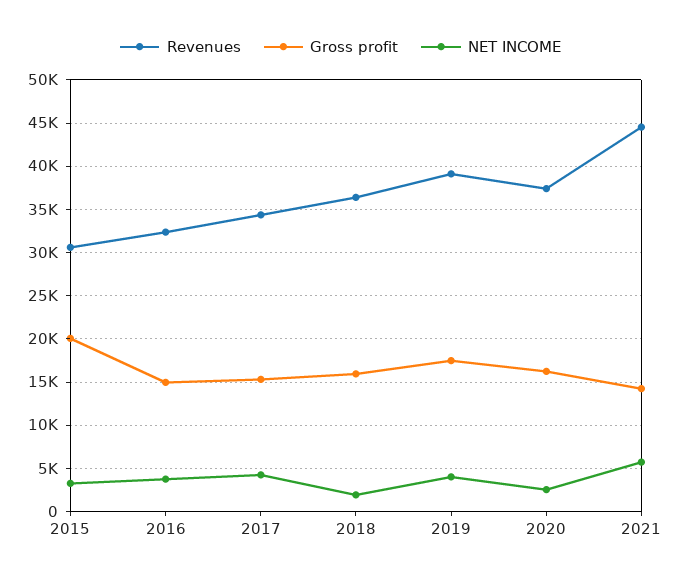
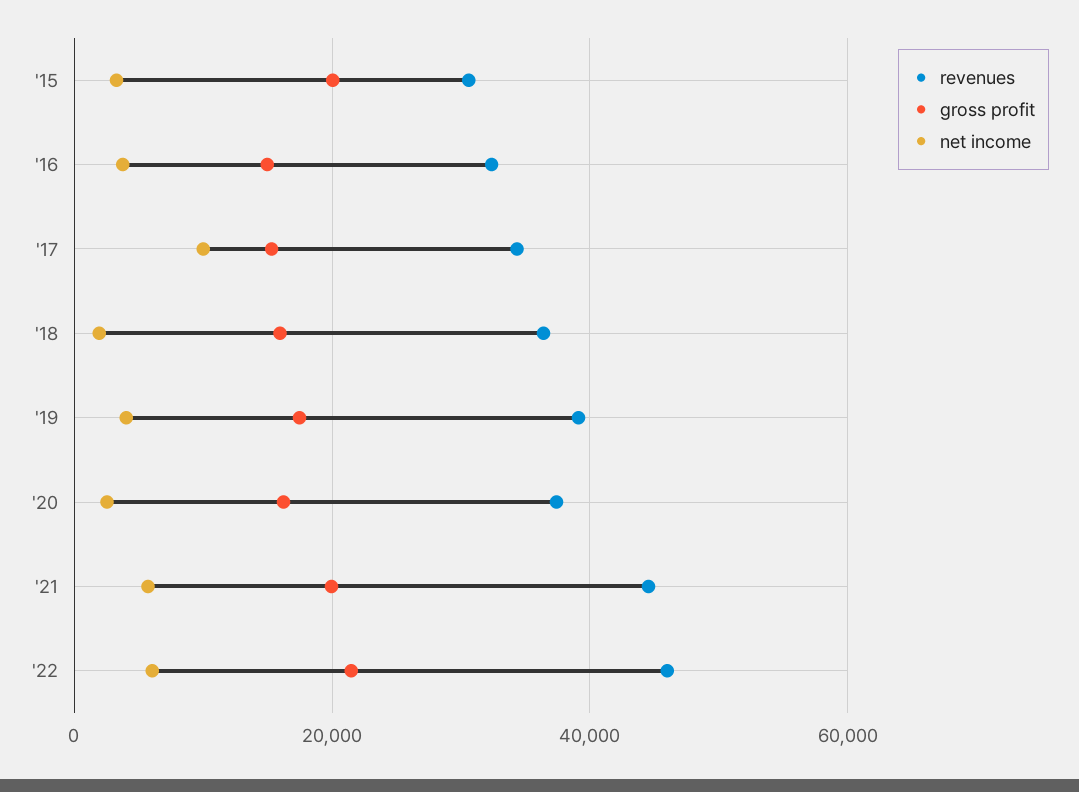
NET INCOME, 2017: 4000 -> 10000
Gross profit, 2021: 14000 -> 20000
Revenues, '22: none -> 46000
Gross profit, '22: none -> 22000
NET INCOME, '22: none -> 6000

